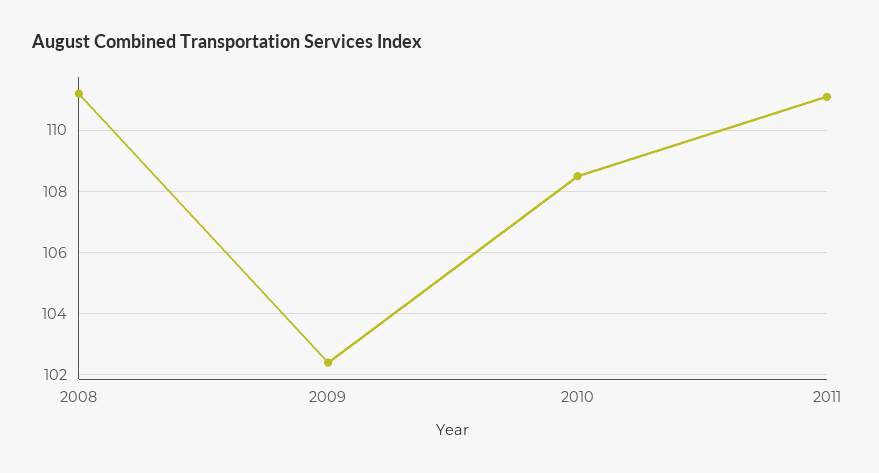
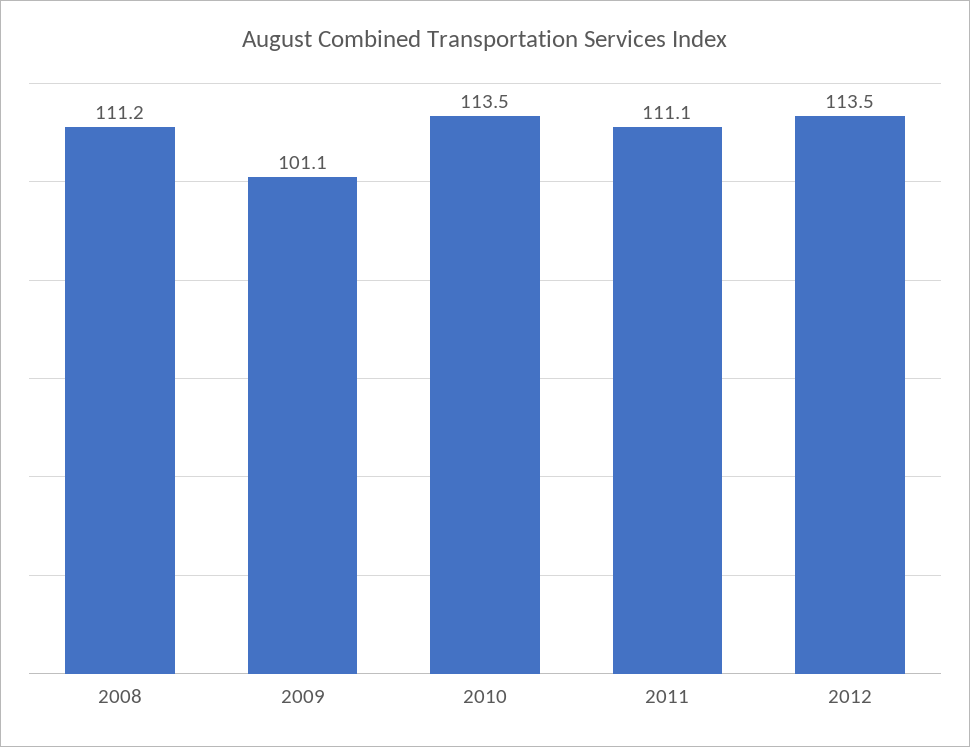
2009: 102.5 -> 101.1
2010: 108.5 -> 113.5
2012: none -> 113.5

